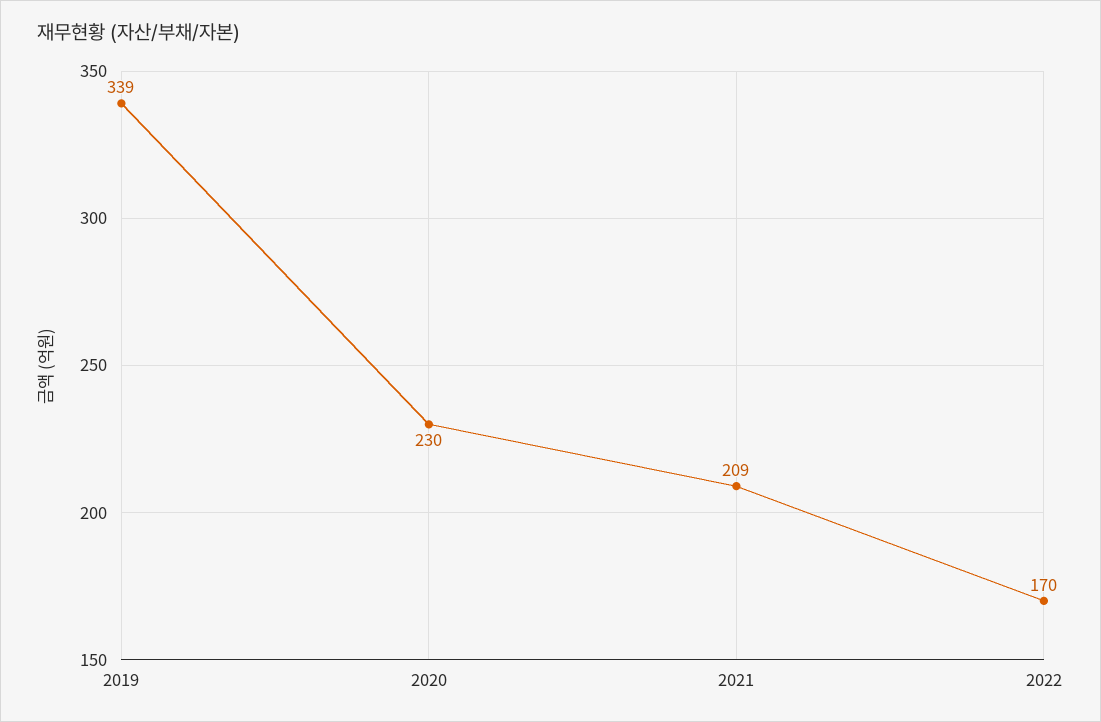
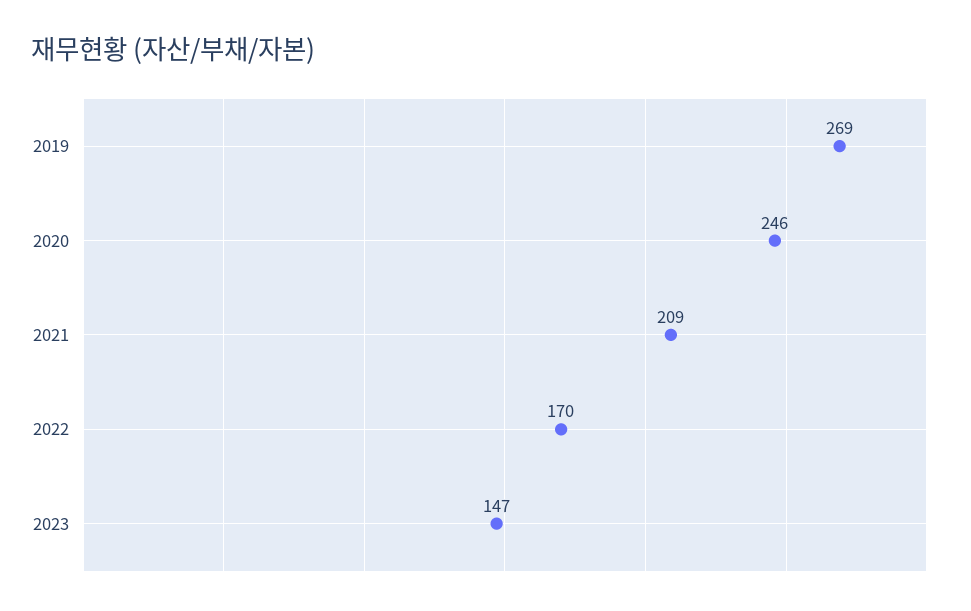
2019: 339 -> 269
2020: 230 -> 246
2023: none -> 147

